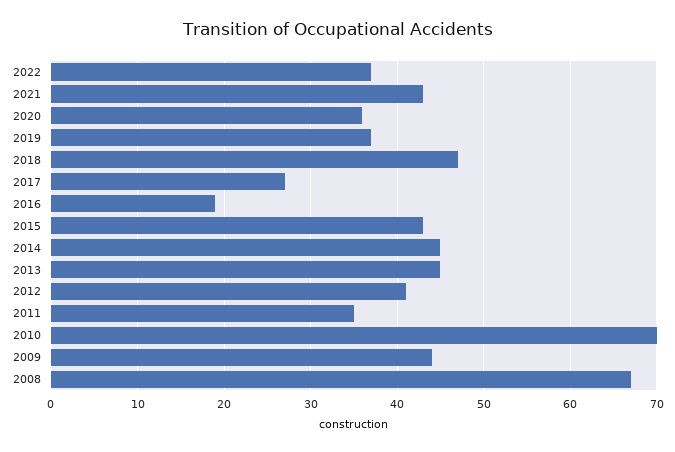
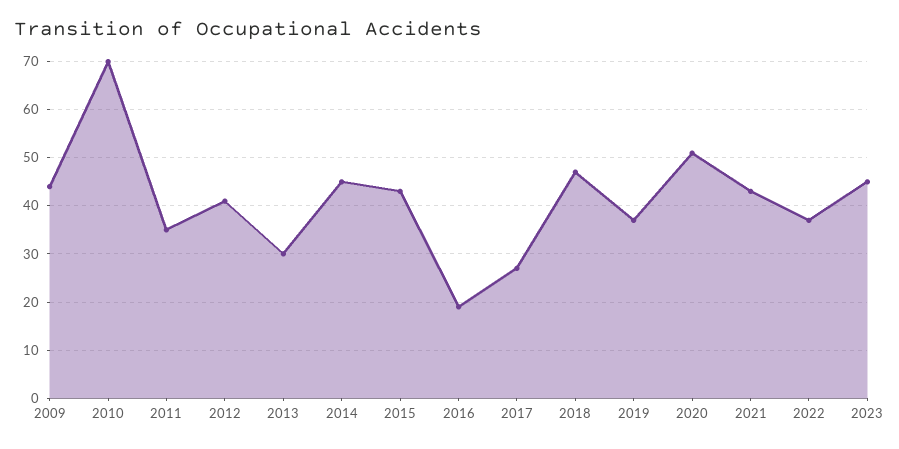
2020: 36 -> 50
2013: 45 -> 30
2008: 67 -> none
2023: none -> 45

